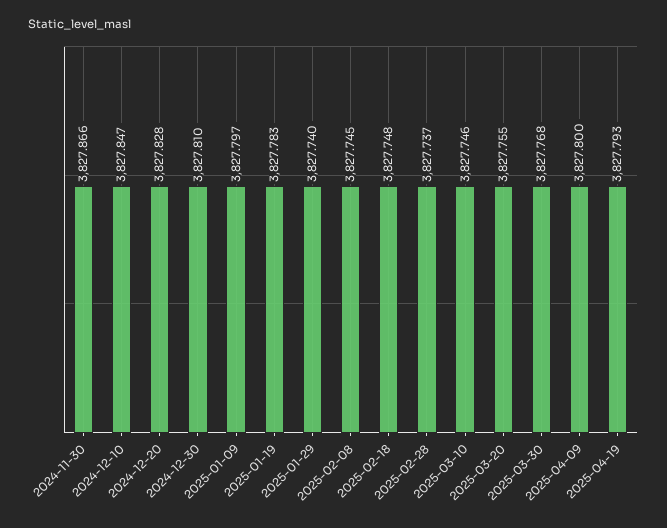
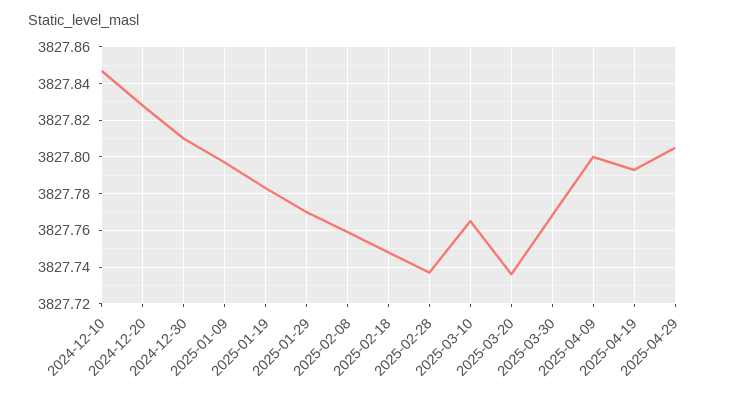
2024-11-30: 3827.866 -> none
2025-01-29: 3827.74 -> 3827.77
2025-02-08: 3827.745 -> 3827.76
2025-03-10: 3827.746 -> 3827.765
2025-03-20: 3827.755 -> 3827.735
2025-04-29: none -> 3827.805

